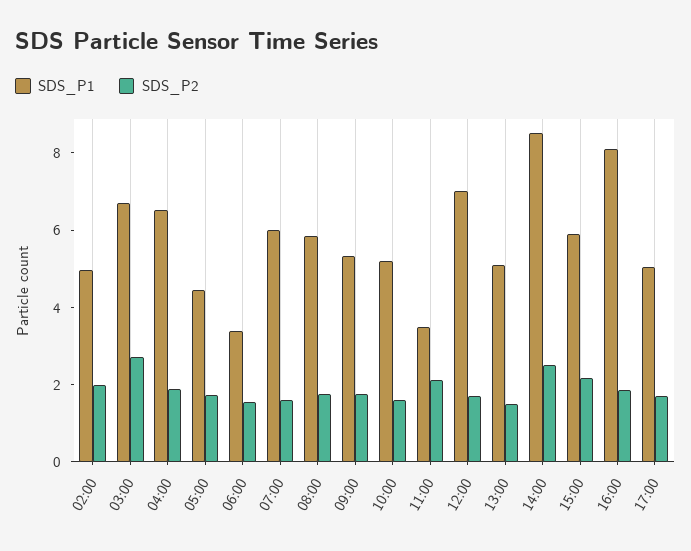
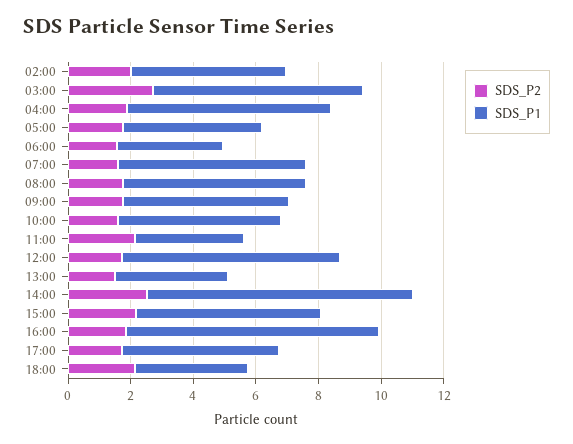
SDS_P1, 13:00: 5 -> 3.5
SDS_P2, 18:00: none -> 2
SDS_P1, 18:00: none -> 3.5

